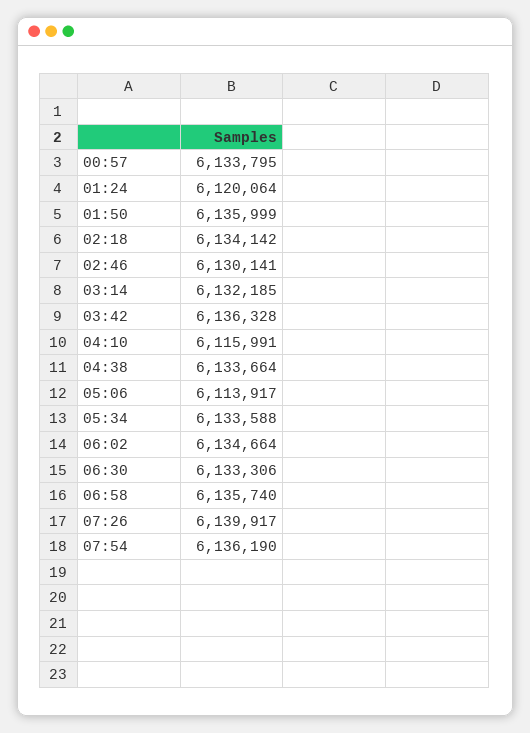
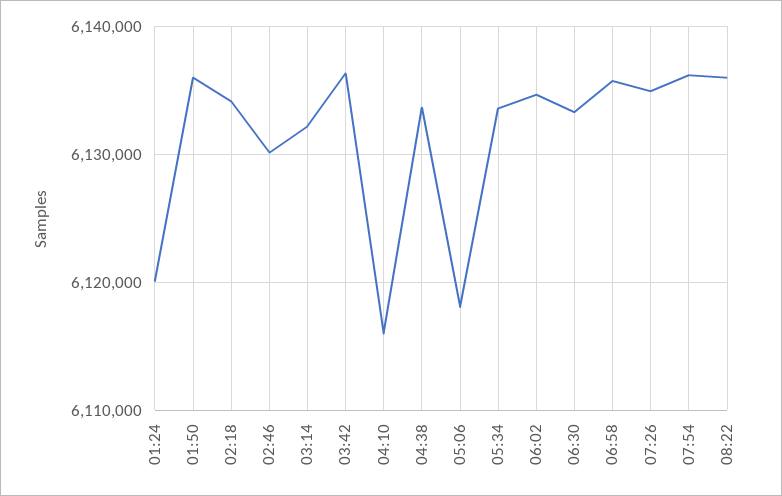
00:57: 6133795 -> none
05:06: 6113917 -> 6118000
07:26: 6139917 -> 6135000
08:22: none -> 6136000

